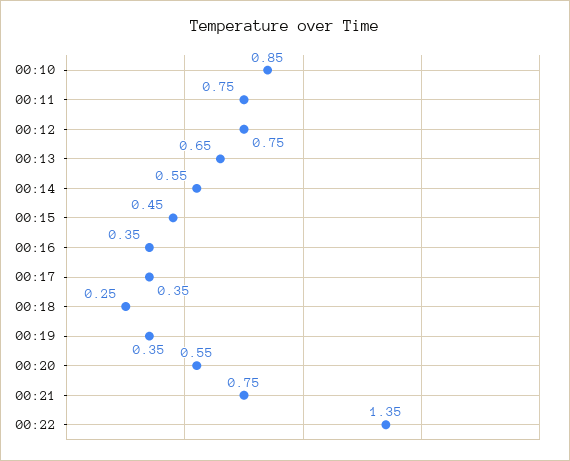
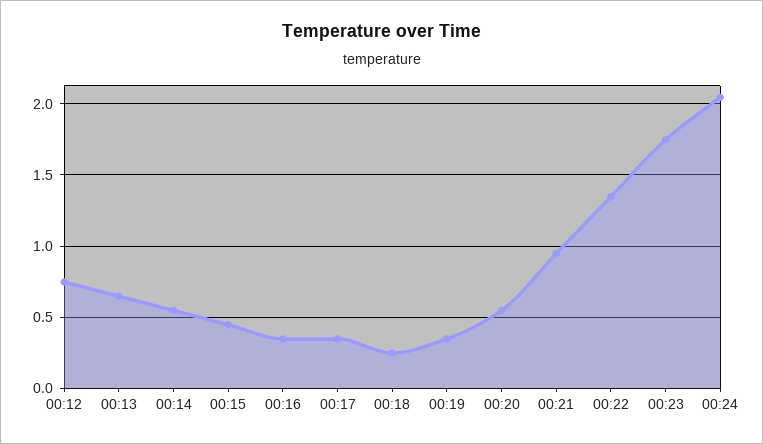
00:10: 0.85 -> none
00:11: 0.75 -> none
00:21: 0.75 -> 0.95
00:23: none -> 1.75
00:24: none -> 2.05

